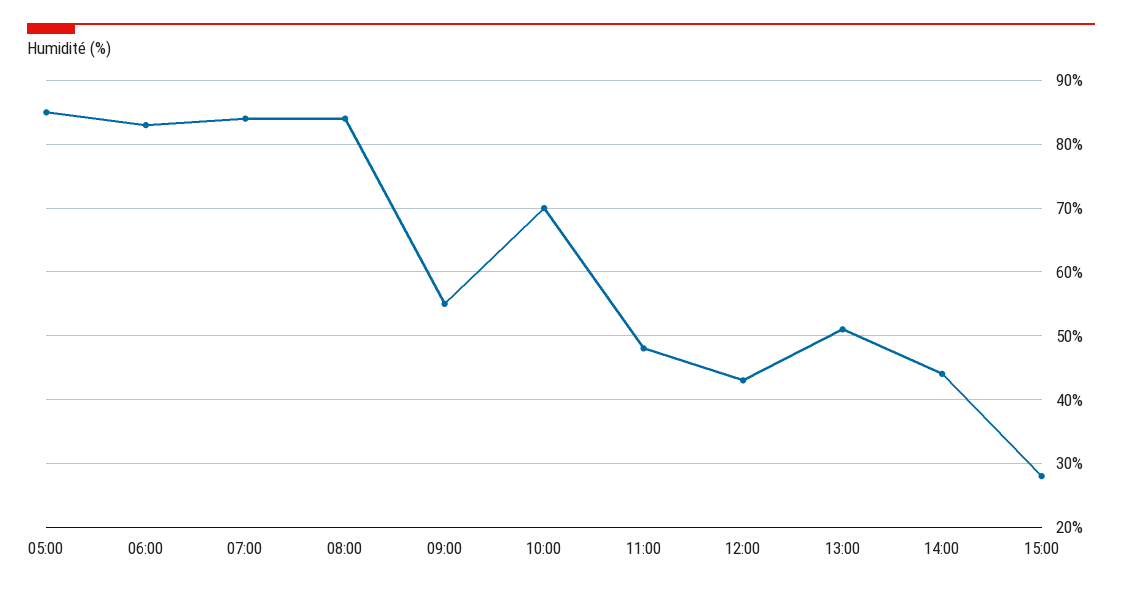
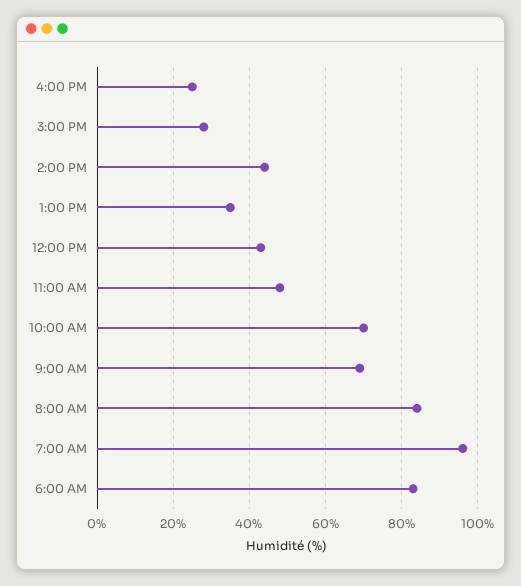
05:00: 85 -> none
07:00: 84 -> 95
09:00: 55 -> 70
13:00: 51 -> 35
4:00 PM: none -> 25

